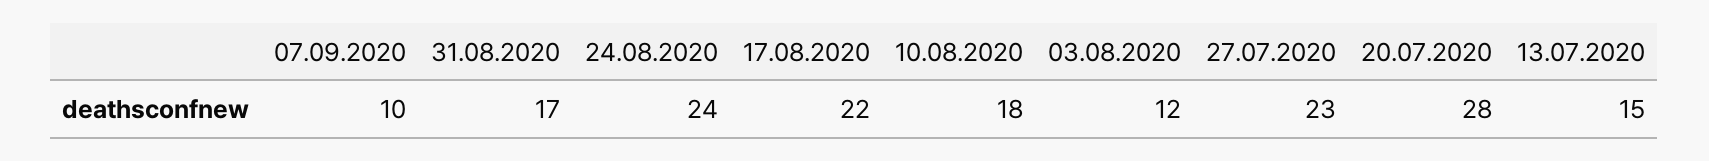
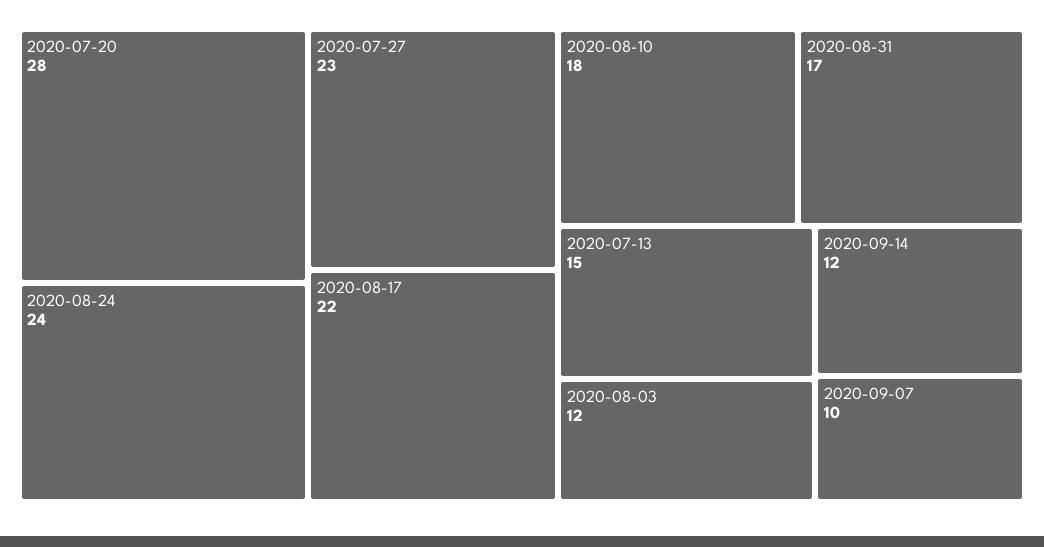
2020-09-14: none -> 12

